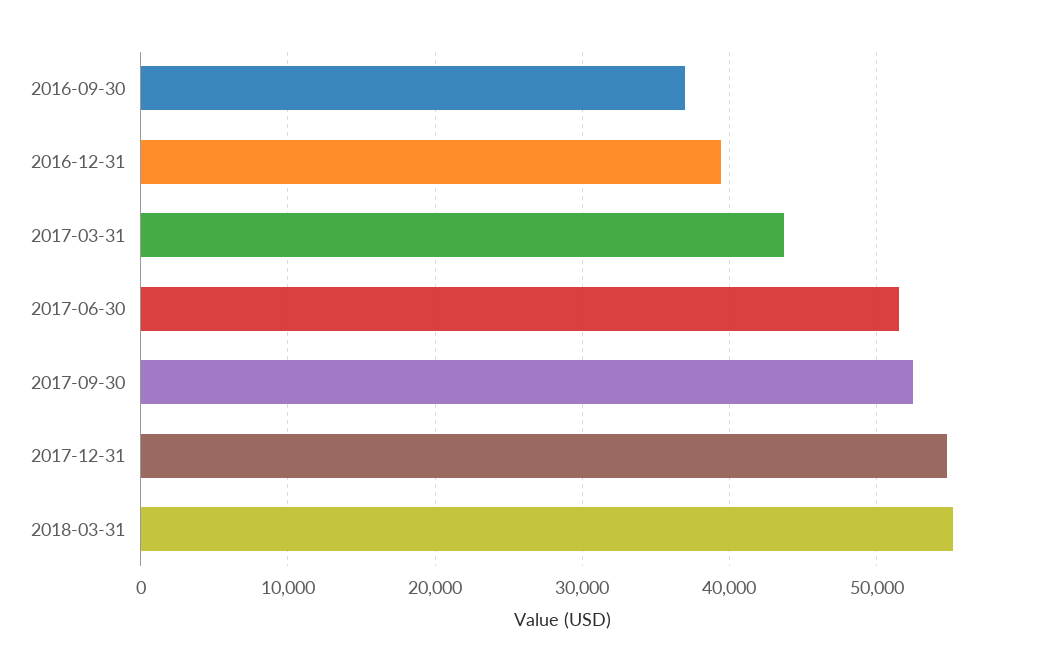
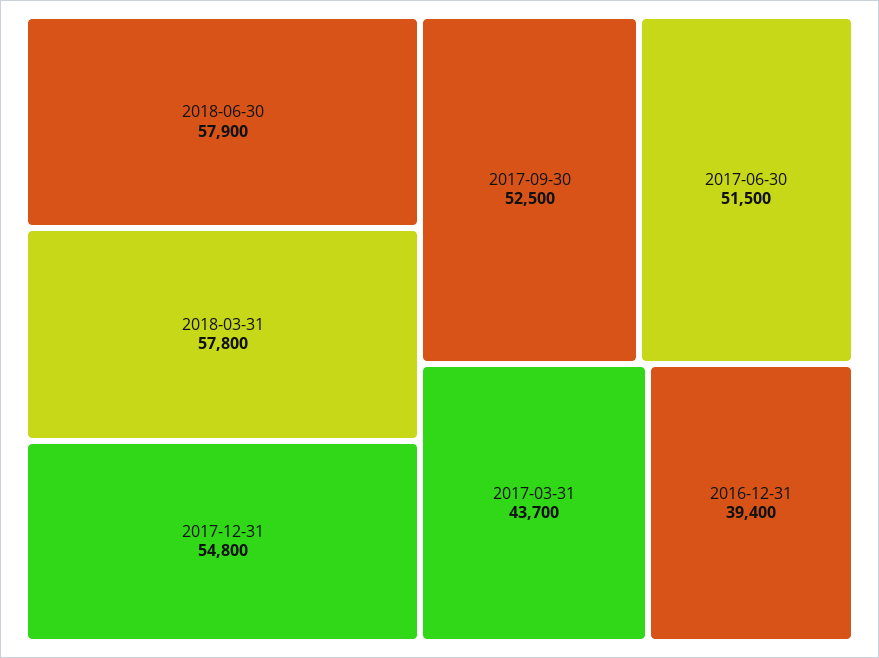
2016-09-30: 37000 -> none
2018-03-31: 55000 -> 57800
2018-06-30: none -> 57900

